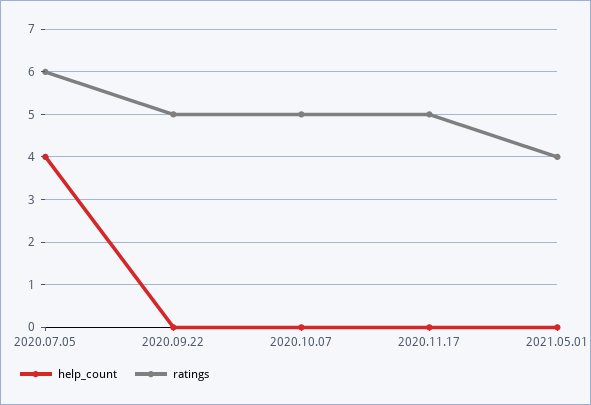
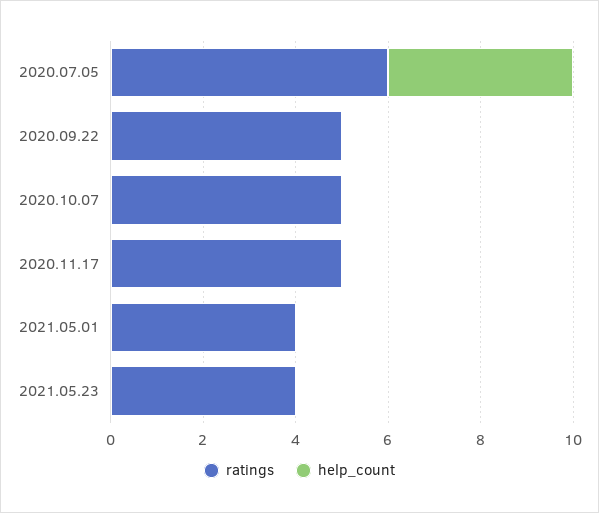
ratings, 2021.05.23: none -> 4
help_count, 2021.05.23: none -> 0

